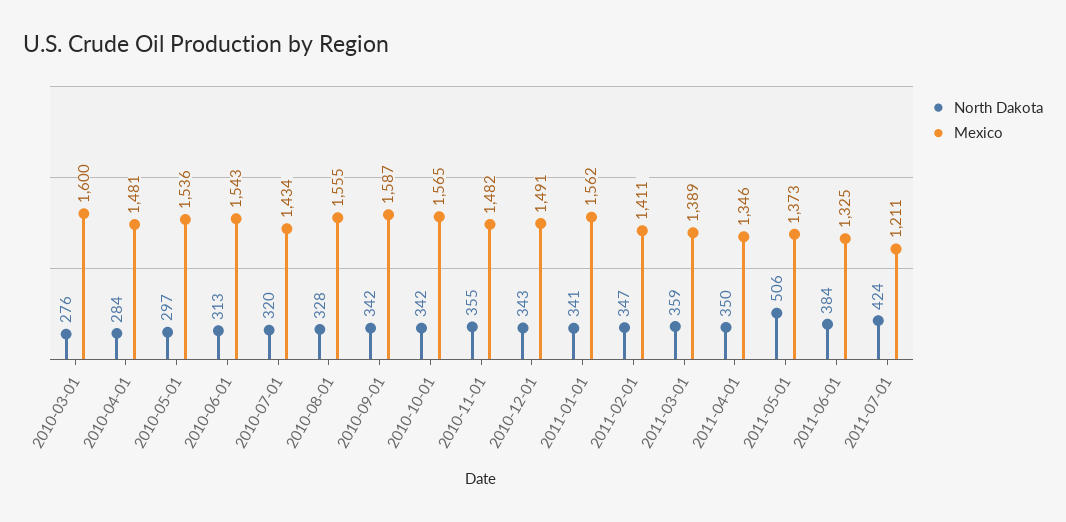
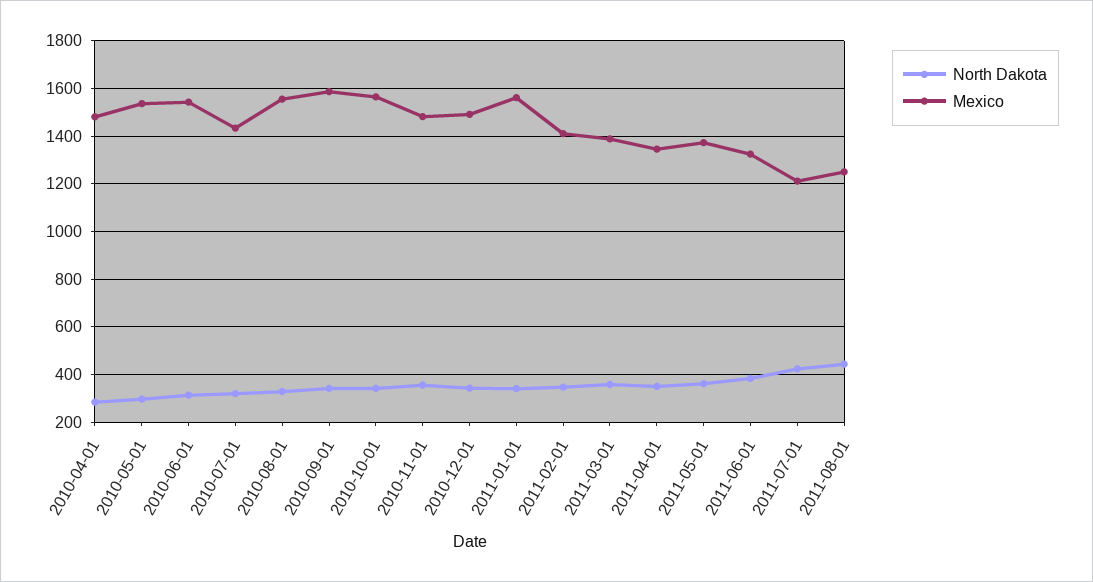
North Dakota, 2010-03-01: 276 -> none
Mexico, 2010-03-01: 1600 -> none
North Dakota, 2011-05-01: 506 -> 350
North Dakota, 2011-08-01: none -> 450
Mexico, 2011-08-01: none -> 1250

